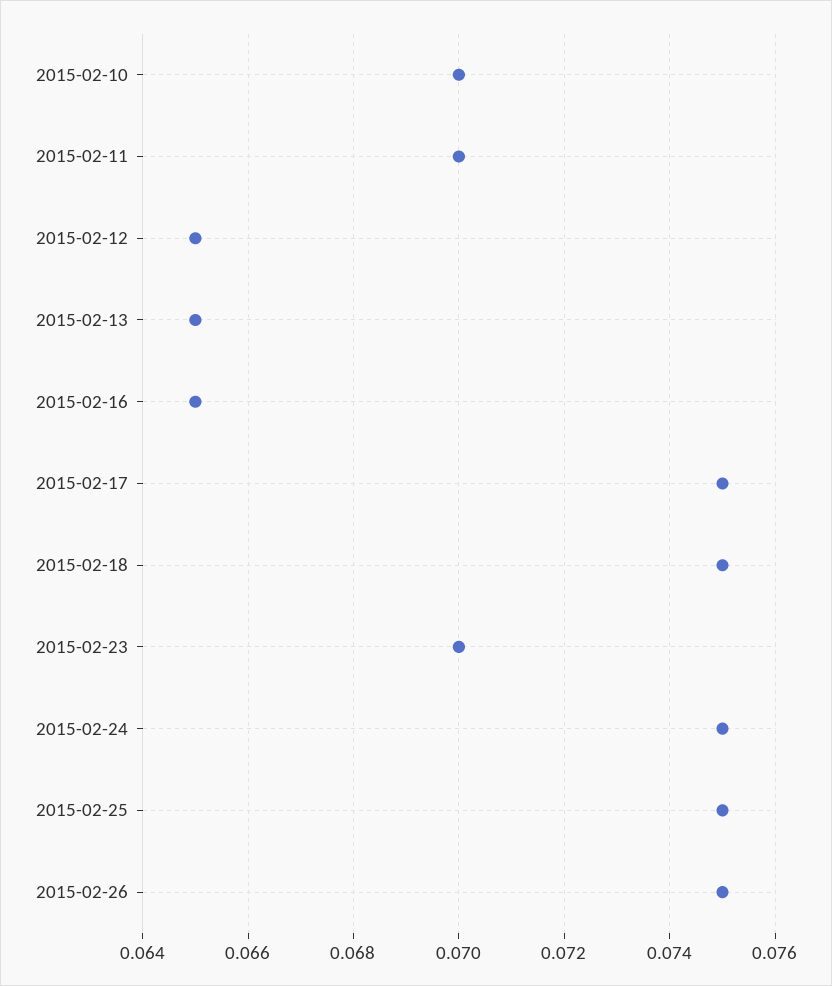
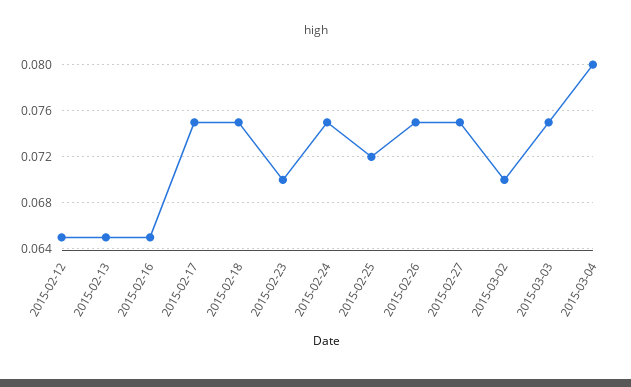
2015-02-10: 0.07 -> none
2015-02-11: 0.07 -> none
2015-02-25: 0.075 -> 0.072
2015-02-27: none -> 0.075
2015-03-02: none -> 0.07
2015-03-03: none -> 0.075
2015-03-04: none -> 0.08

